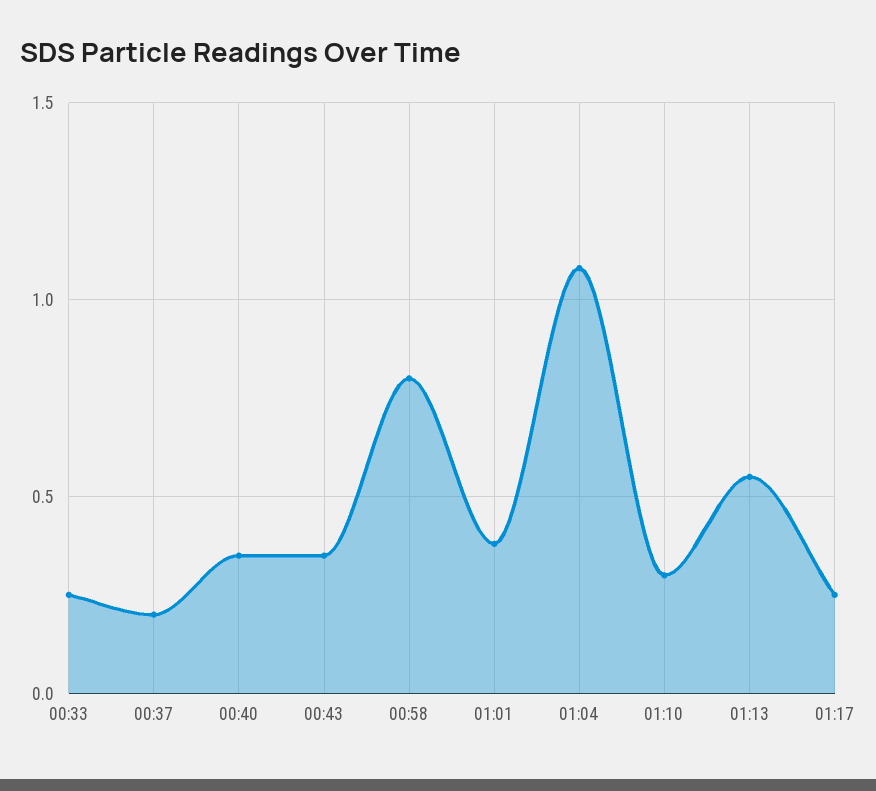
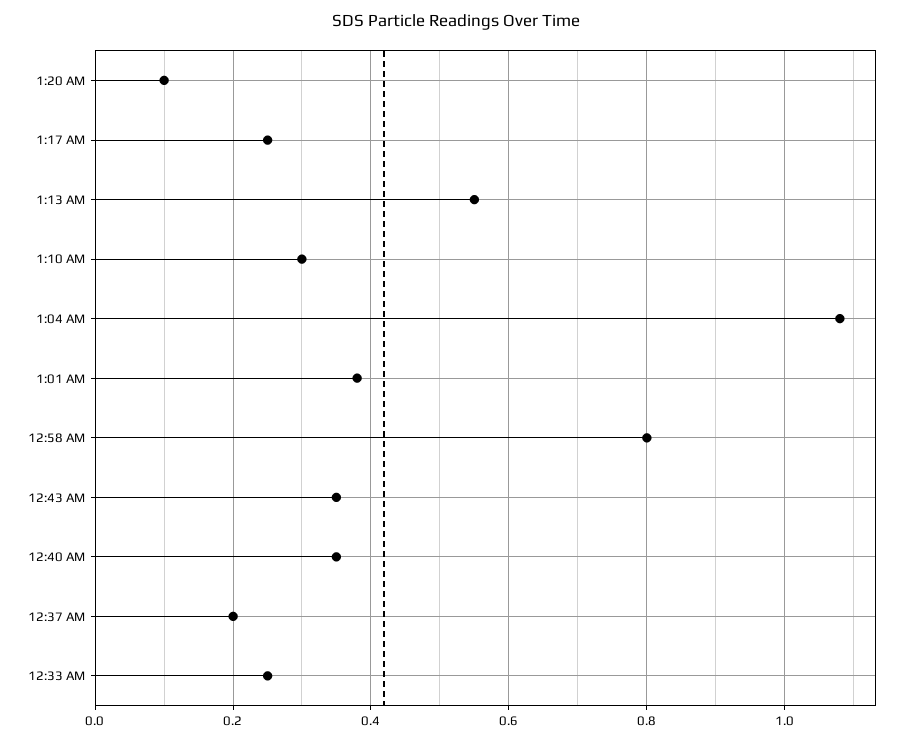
1:20 AM: none -> 0.1

